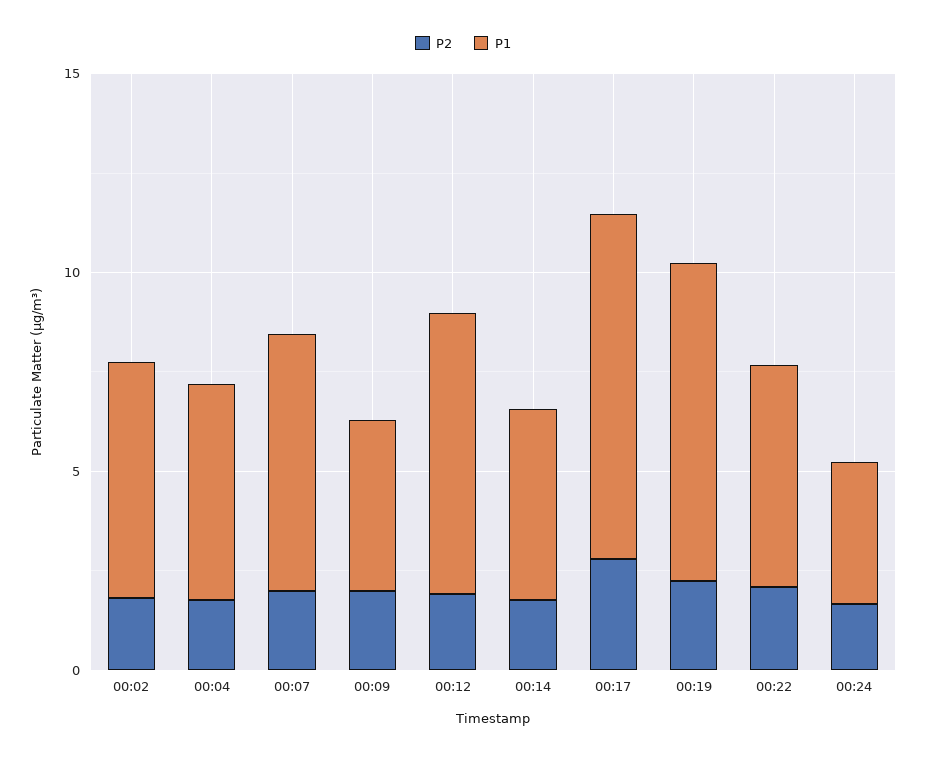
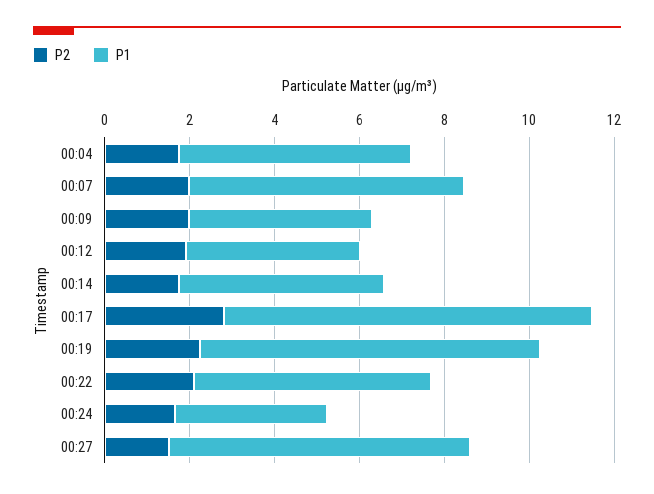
P2, 00:02: 2 -> none
P1, 00:02: 6 -> none
P1, 00:12: 7 -> 4
P2, 00:27: none -> 1.5
P1, 00:27: none -> 7

